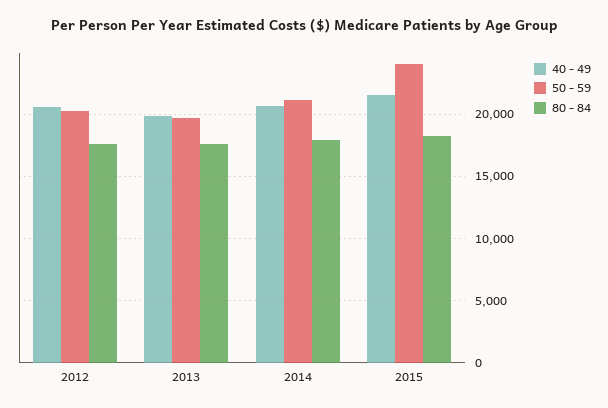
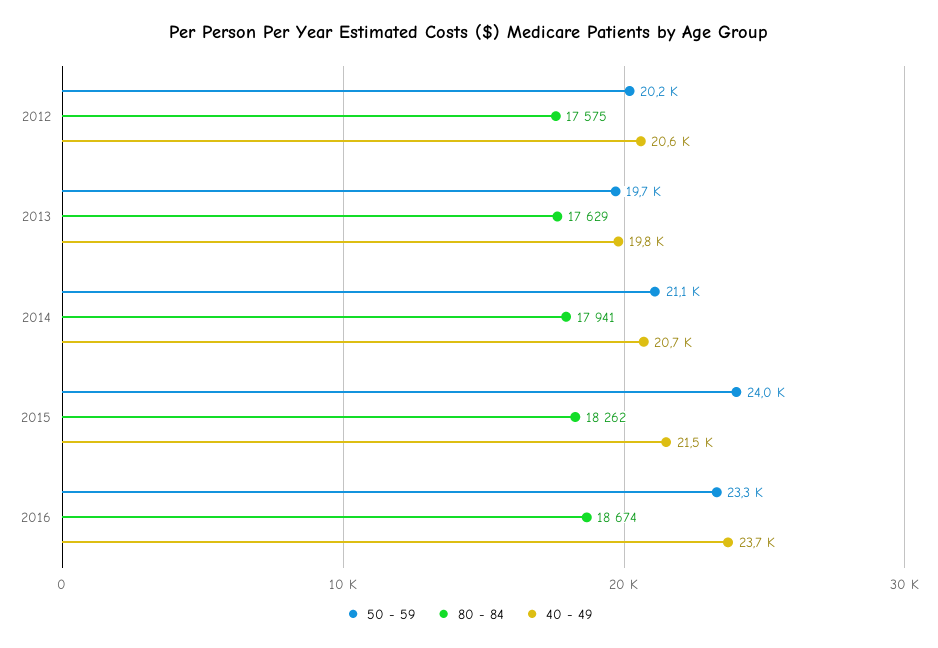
50 - 59, 2016: none -> 23300
80 - 84, 2016: none -> 18674
40 - 49, 2016: none -> 23700

